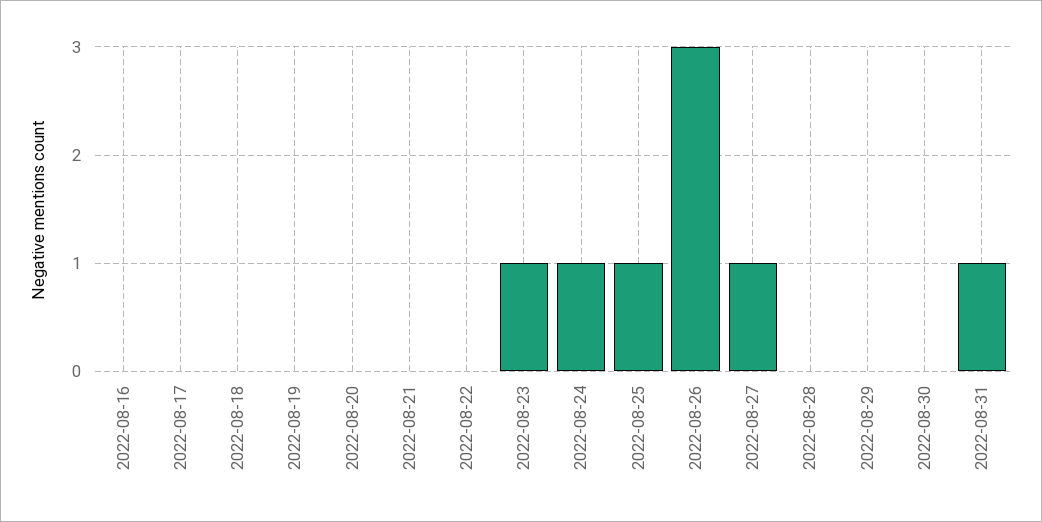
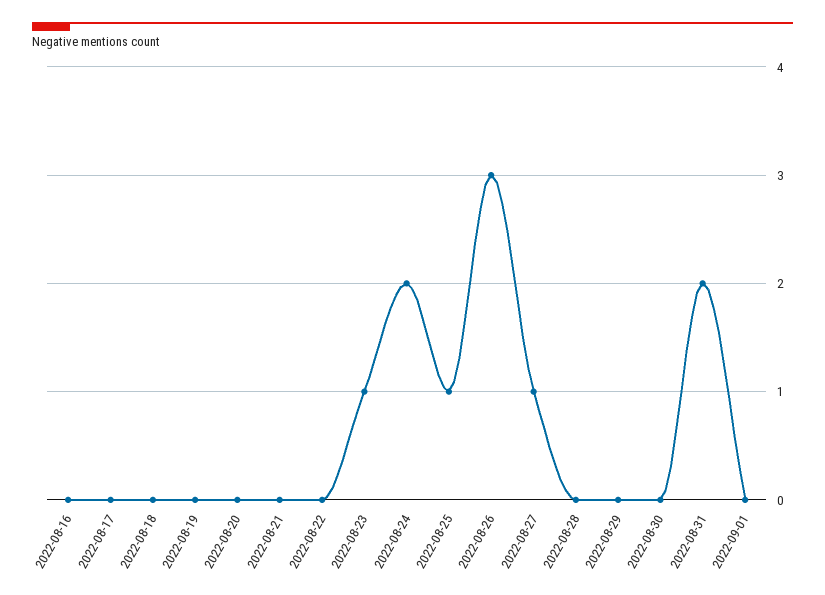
2022-08-24: 1 -> 2
2022-08-31: 1 -> 2
2022-09-01: none -> 0

